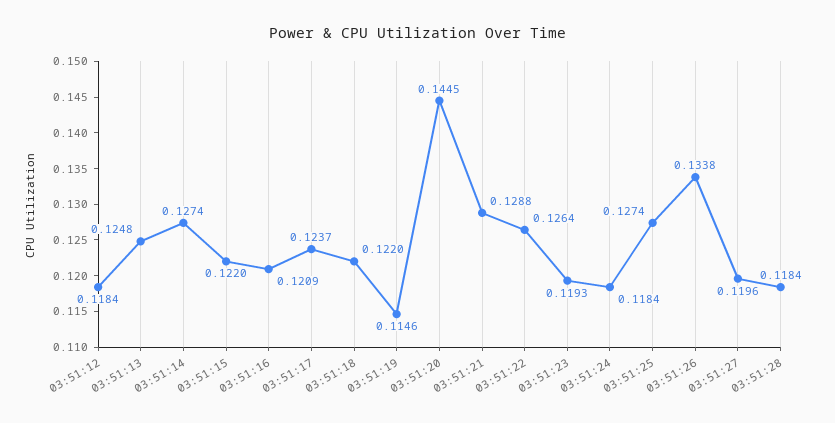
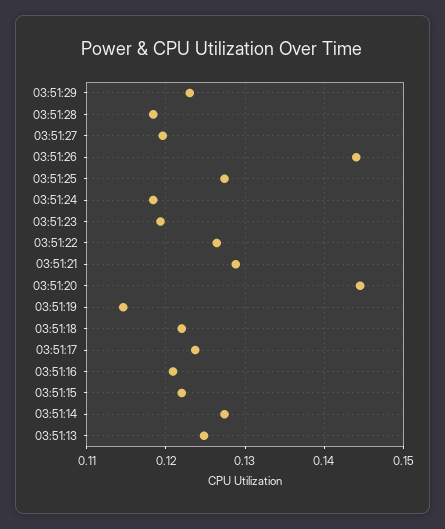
03:51:12: 0.1184 -> none
03:51:26: 0.1338 -> 0.144
03:51:29: none -> 0.123

